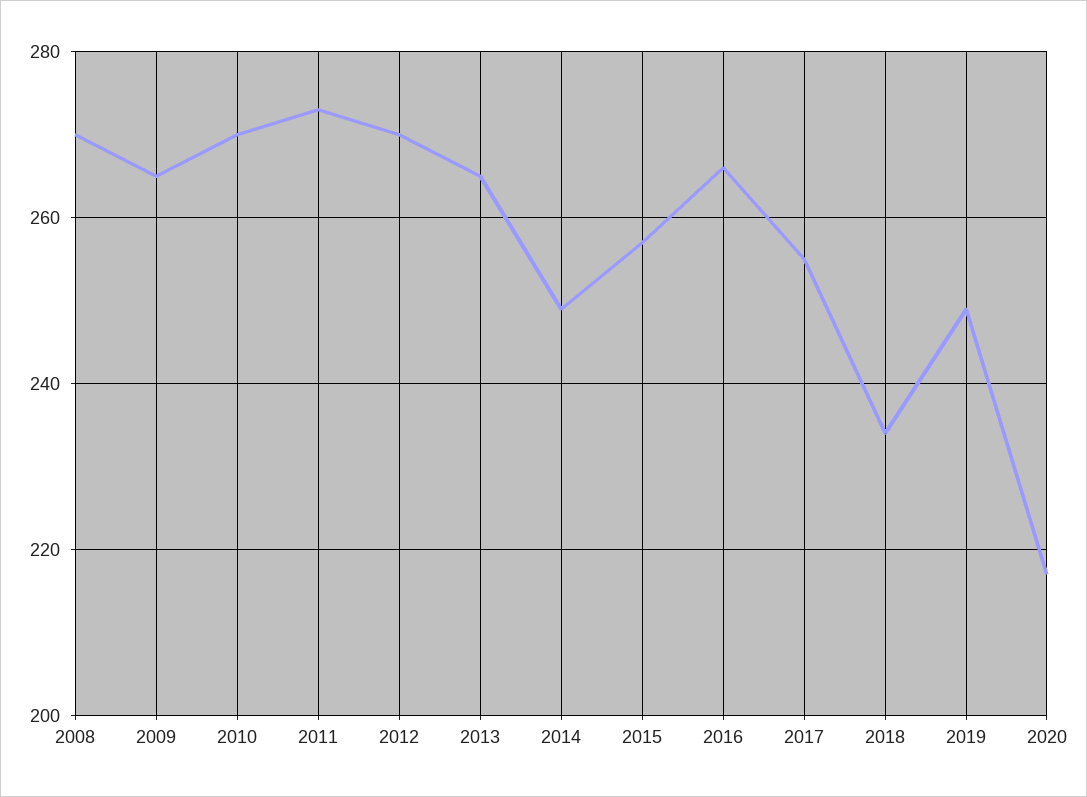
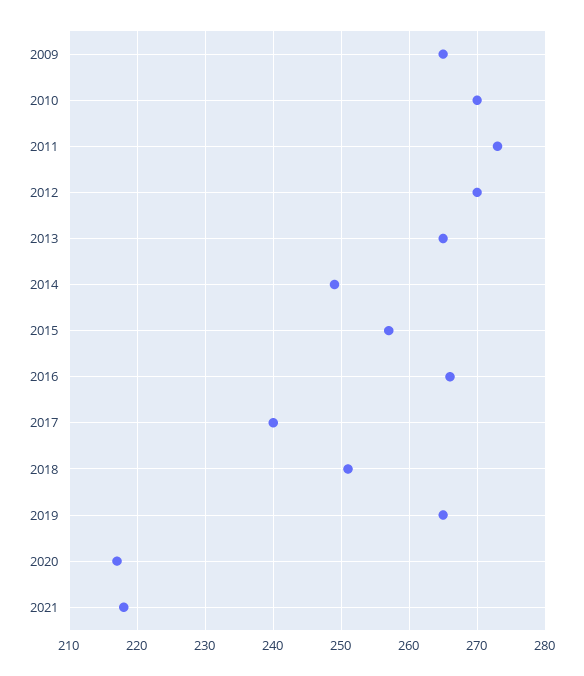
2008: 270 -> none
2017: 255 -> 240
2018: 235 -> 251
2019: 250 -> 265
2021: none -> 218

